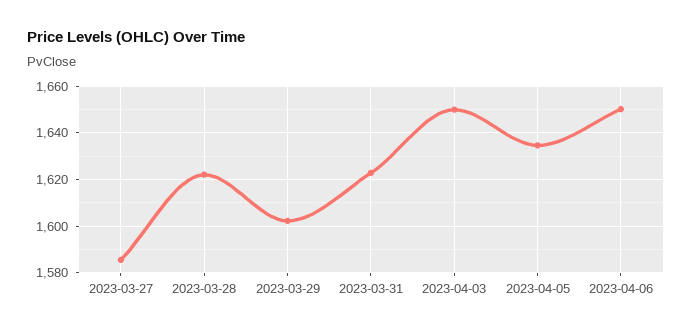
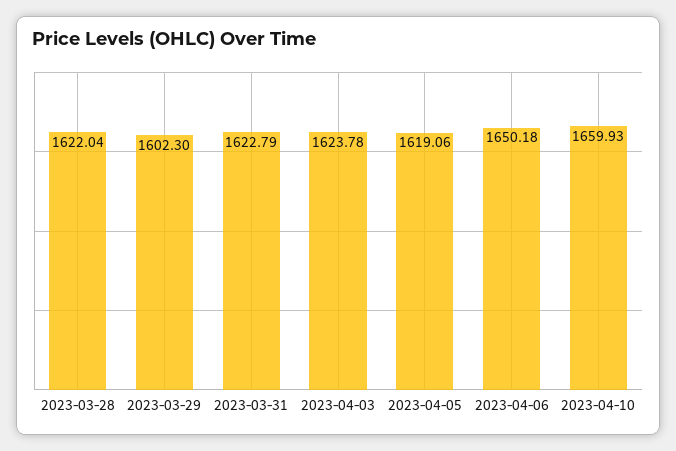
2023-03-27: 1585 -> none
2023-04-03: 1650 -> 1623.78
2023-04-05: 1635 -> 1619.06
2023-04-10: none -> 1659.93

